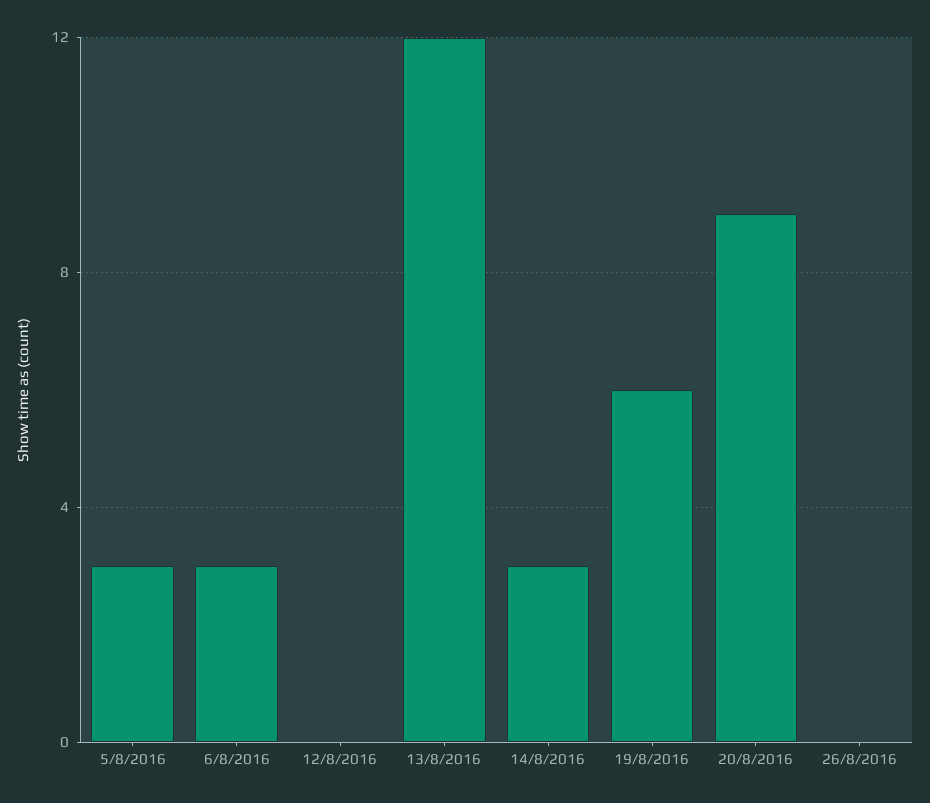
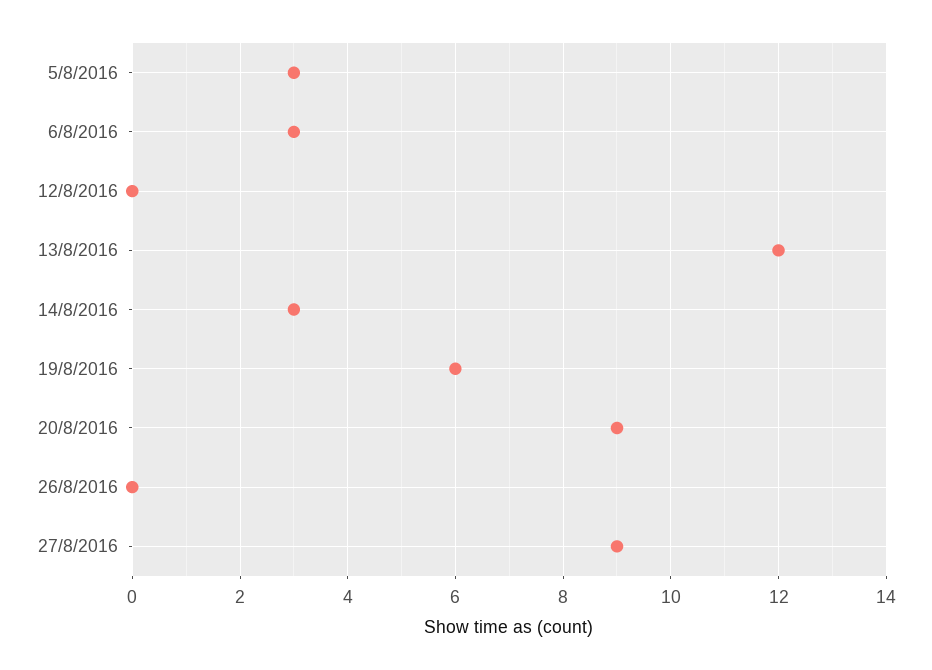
27/8/2016: none -> 9

